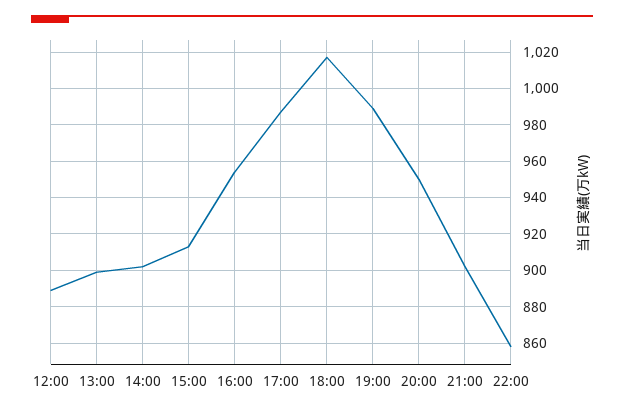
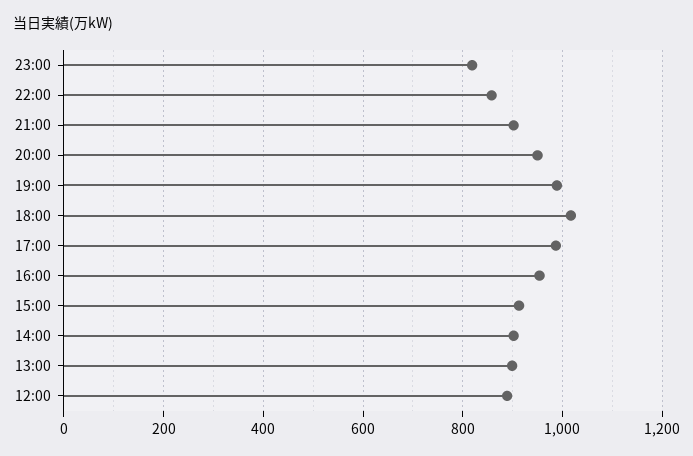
23:00: none -> 820

